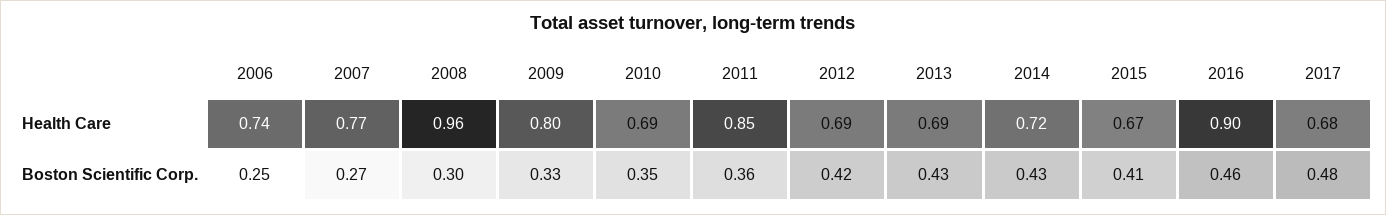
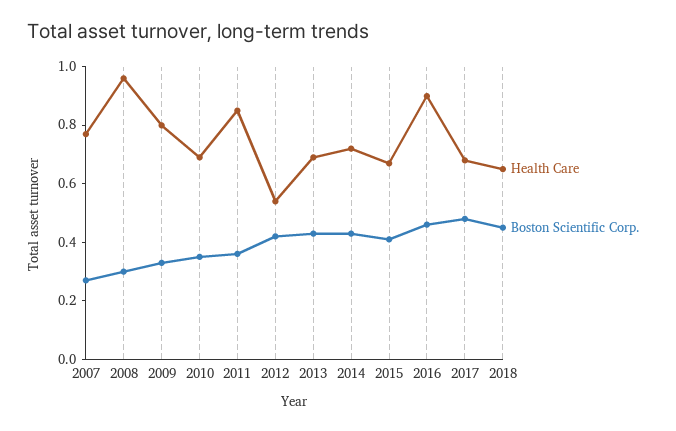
Health Care, 2006: 0.74 -> none
Health Care, 2012: 0.69 -> 0.55
Boston Scientific Corp., 2006: 0.25 -> none
Health Care, 2018: none -> 0.65
Boston Scientific Corp., 2018: none -> 0.45

